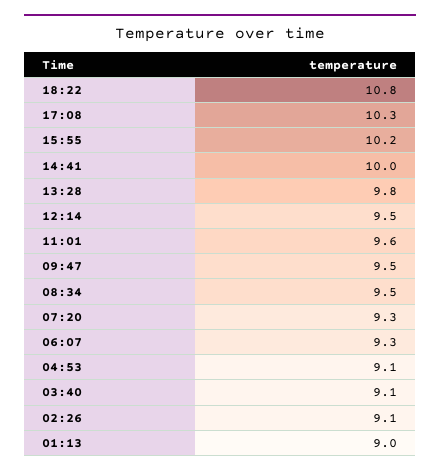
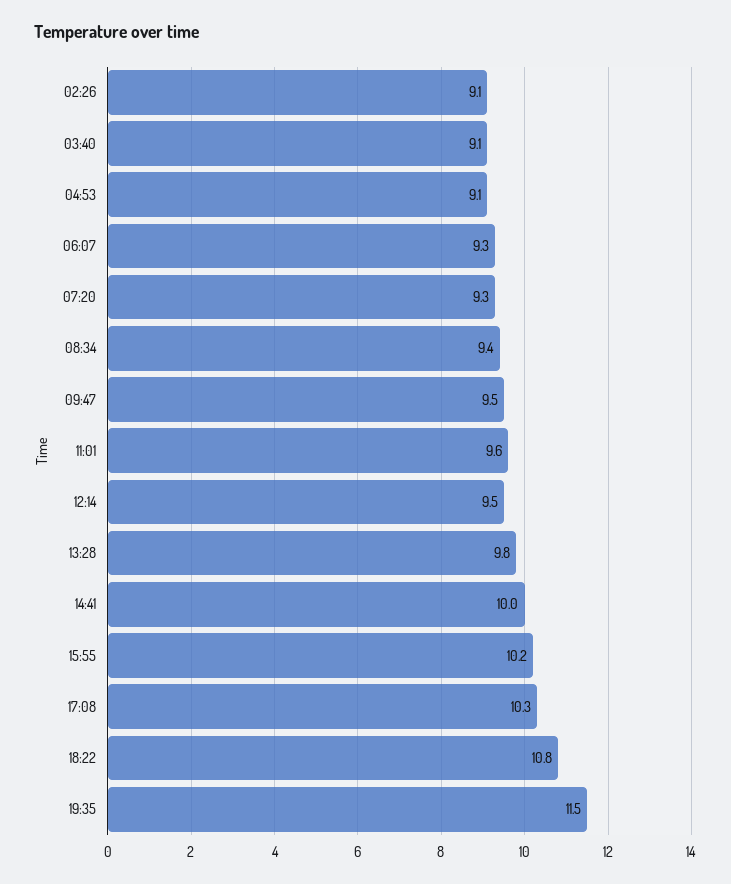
08:34: 9.5 -> 9.4
01:13: 9 -> none
19:35: none -> 11.5

